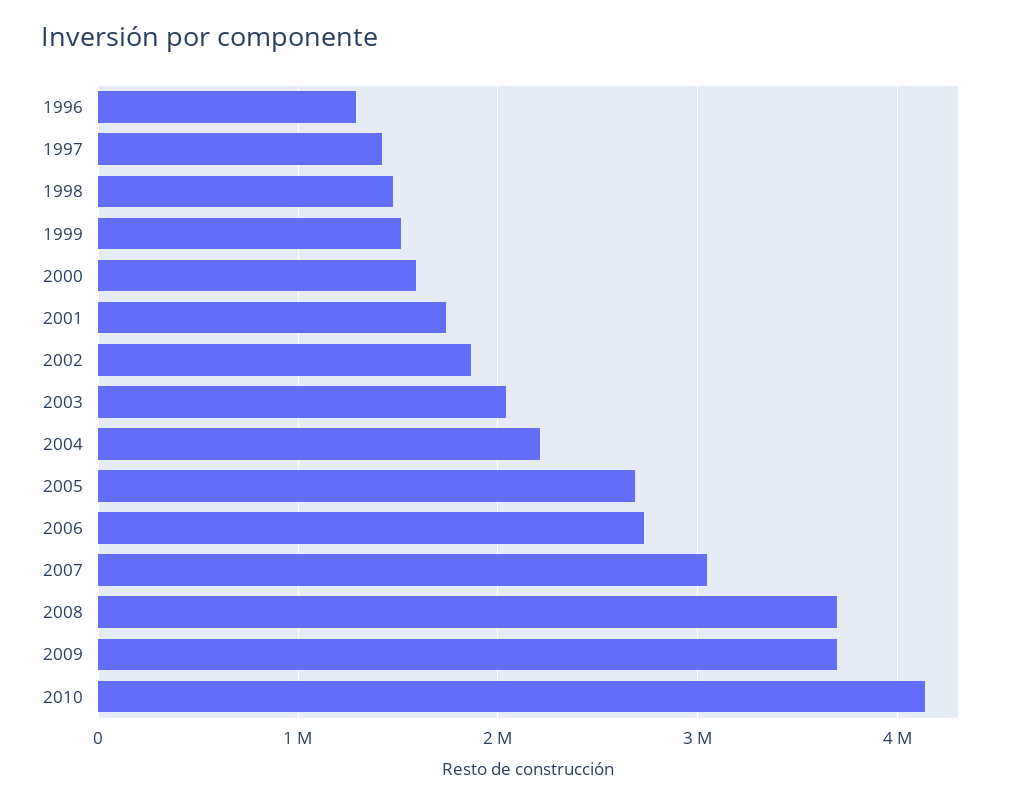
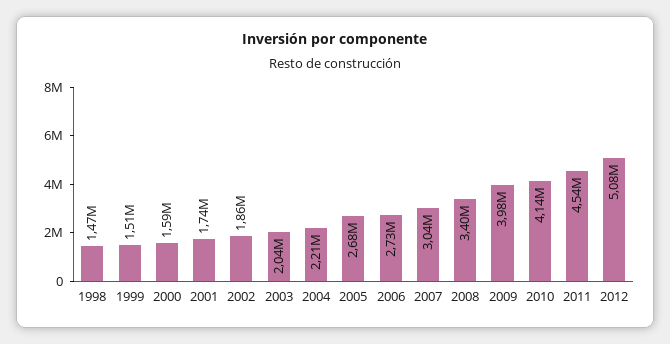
1996: 1300000 -> none
1997: 1400000 -> none
2008: 3700000 -> 3400000
2009: 3700000 -> 3980000
2011: none -> 4540000
2012: none -> 5080000

